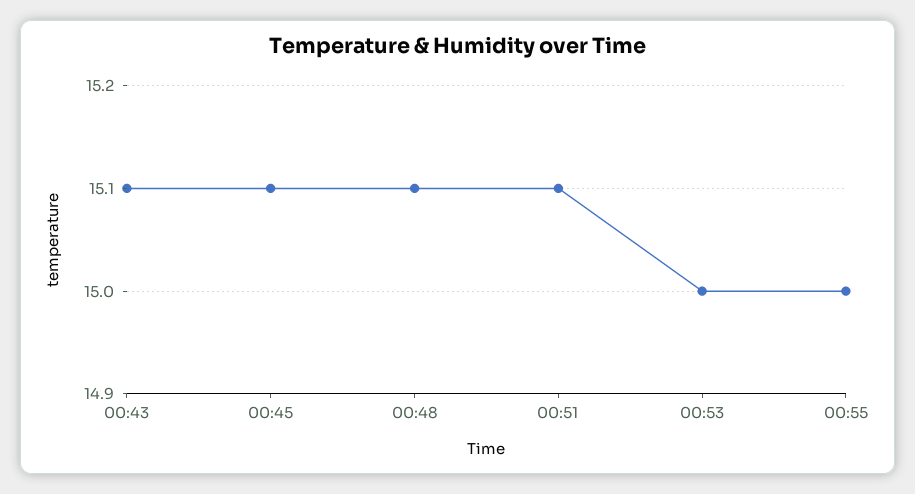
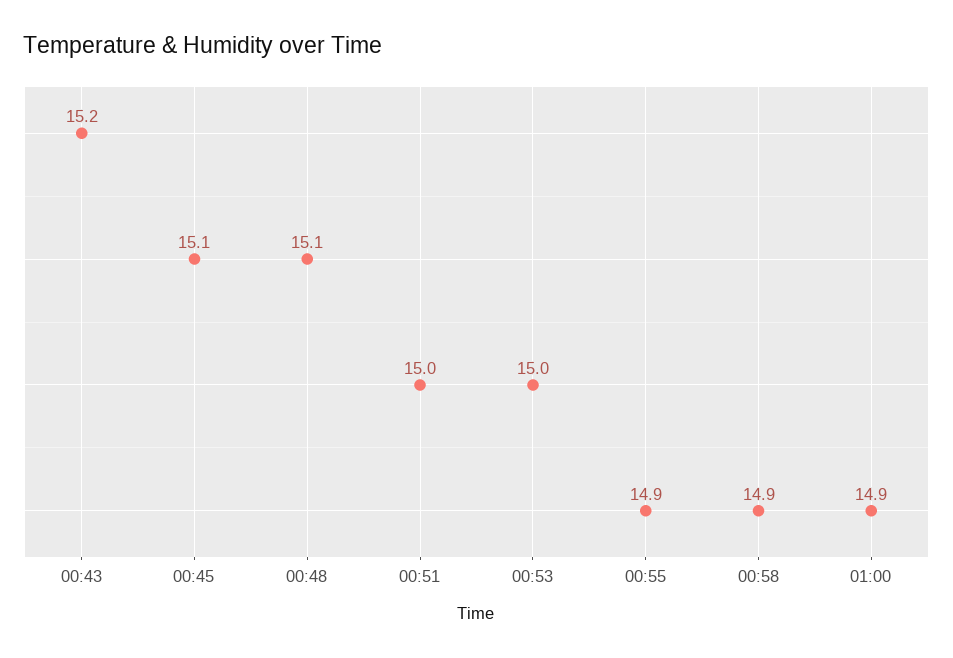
00:43: 15.1 -> 15.2
00:51: 15.1 -> 15
00:55: 15 -> 14.9
00:58: none -> 14.9
01:00: none -> 14.9

